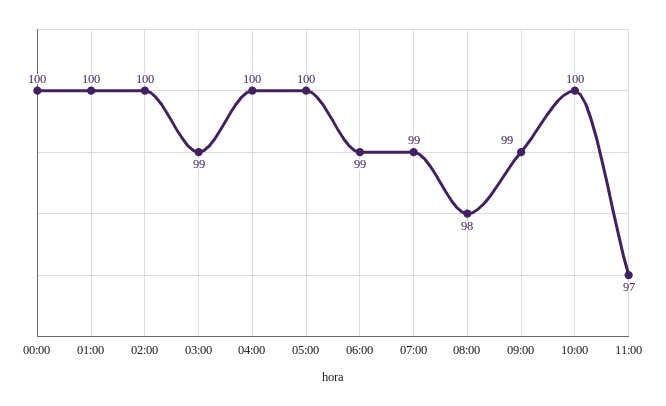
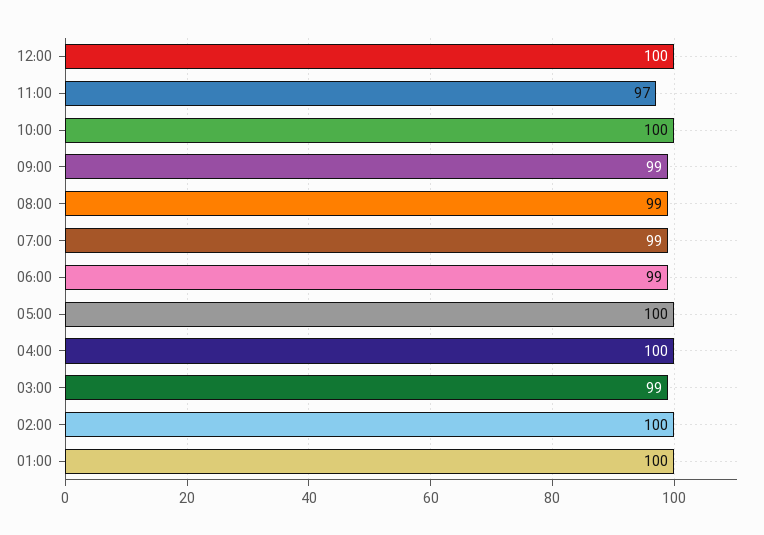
00:00: 100 -> none
08:00: 98 -> 99
12:00: none -> 100

